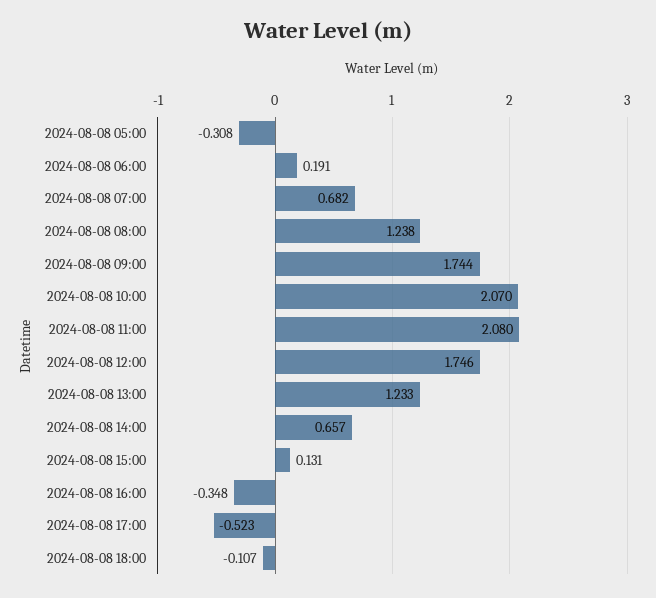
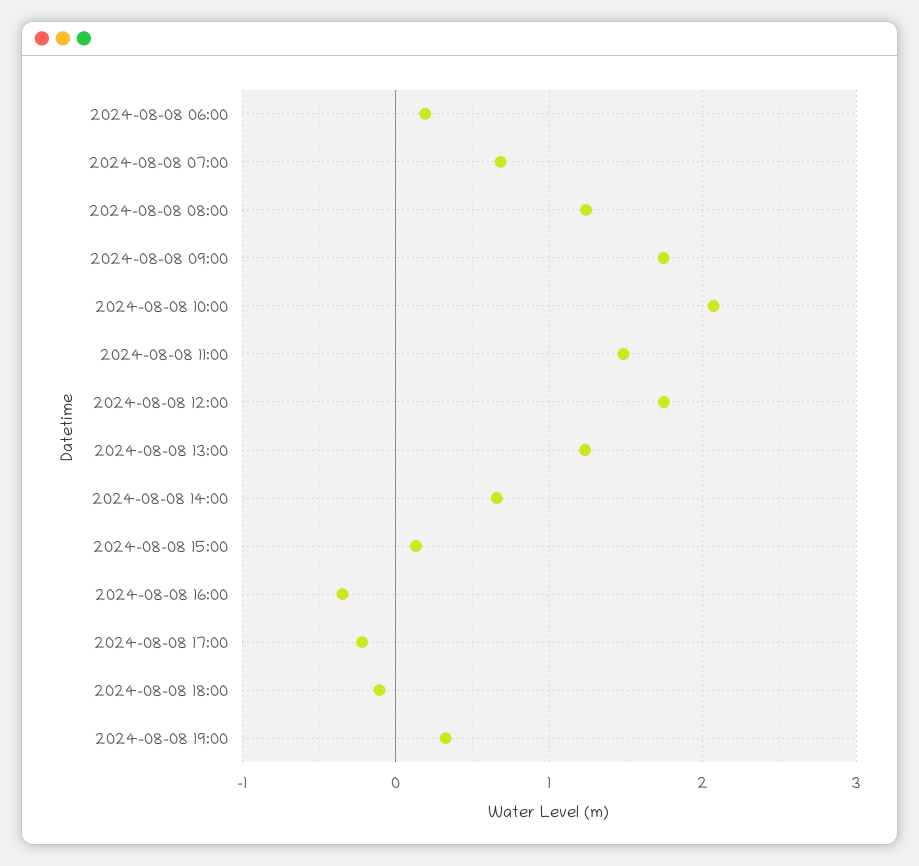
2024-08-08 05:00: -0.308 -> none
2024-08-08 11:00: 2.08 -> 1.5
2024-08-08 17:00: -0.523 -> -0.2
2024-08-08 19:00: none -> 0.3

